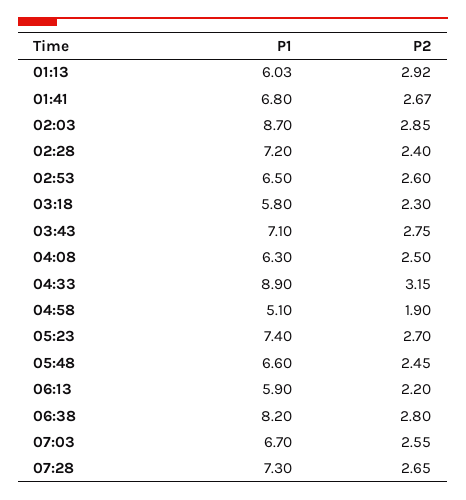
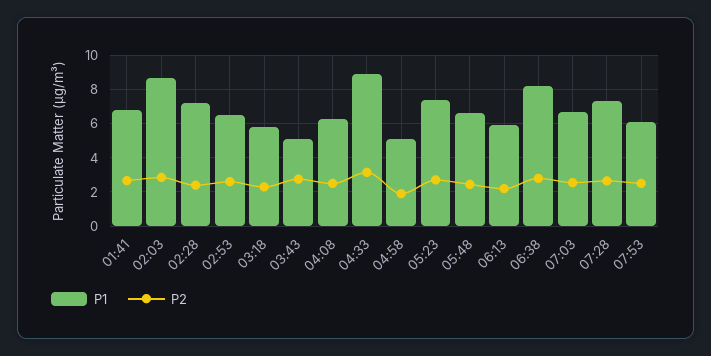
P1, 01:13: 6.03 -> none
P2, 01:13: 2.92 -> none
P1, 03:43: 7.1 -> 5
P1, 07:53: none -> 6
P2, 07:53: none -> 2.5

